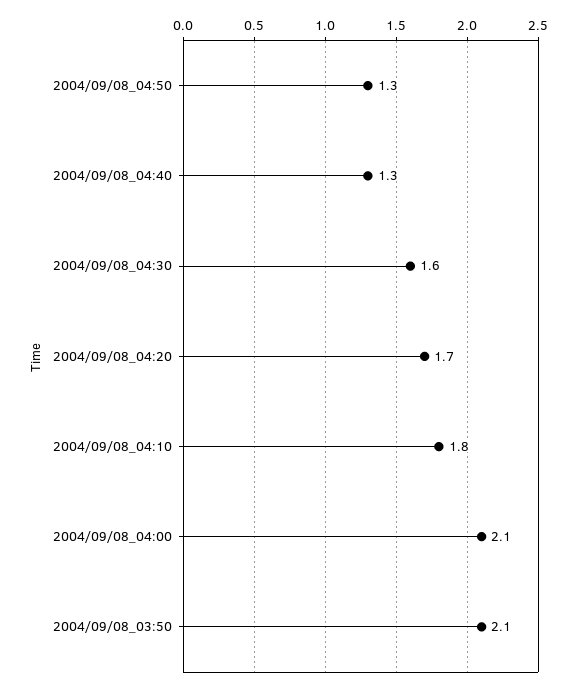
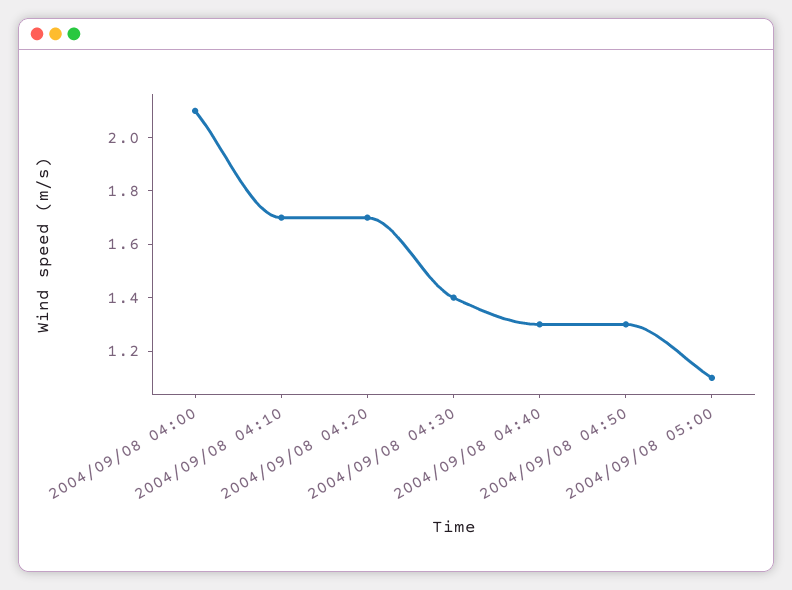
2004/09/08_04:30: 1.6 -> 1.4
2004/09/08_04:10: 1.8 -> 1.7
2004/09/08_03:50: 2.1 -> none
2004/09/08 05:00: none -> 1.1

